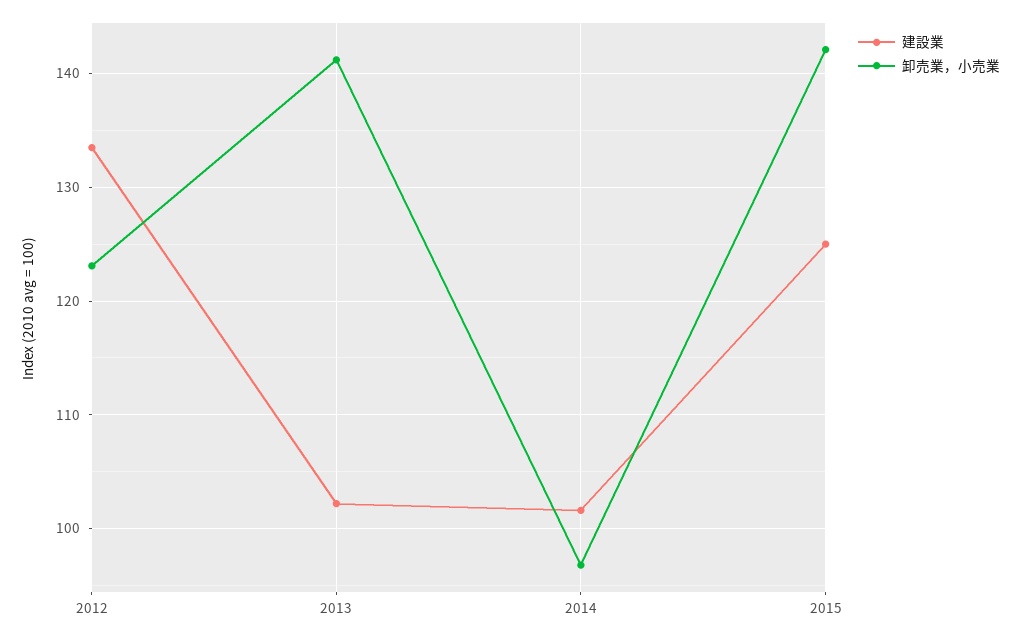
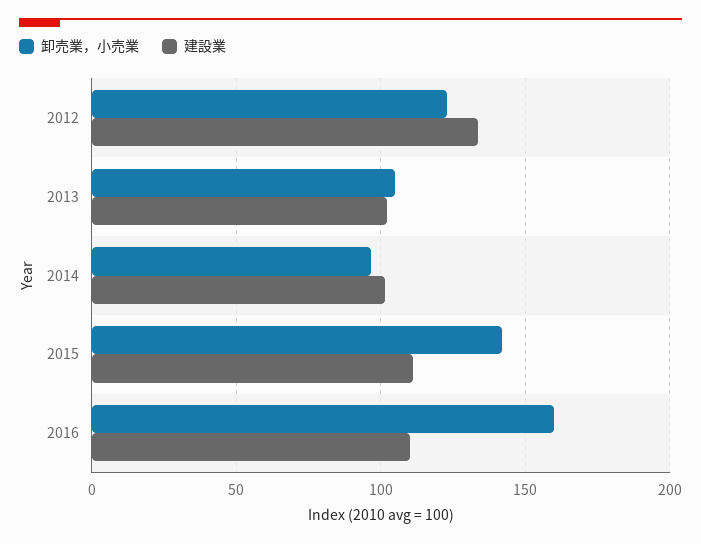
卸売業，小売業, 2013: 141 -> 105
建設業, 2015: 125 -> 110
卸売業，小売業, 2016: none -> 160
建設業, 2016: none -> 110

